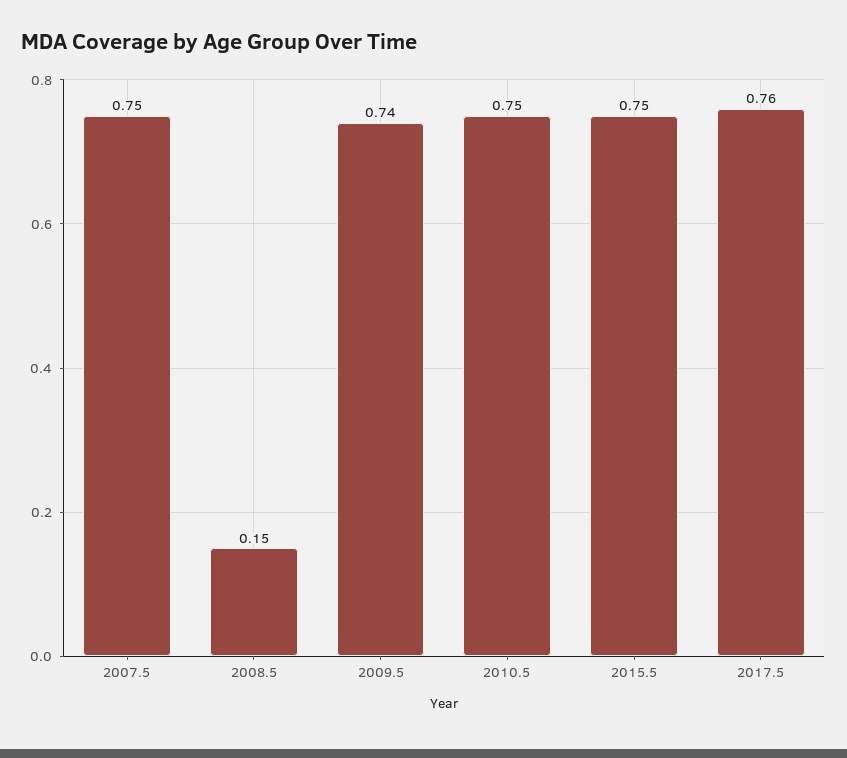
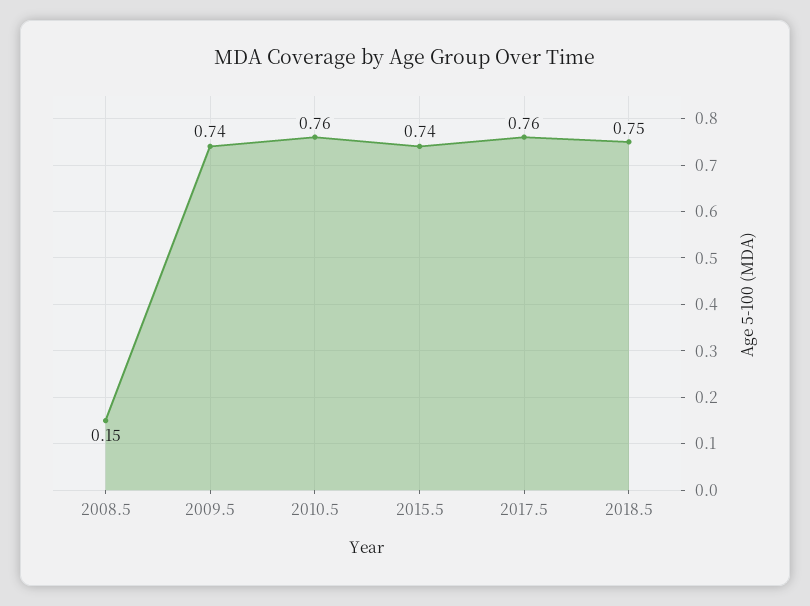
2007.5: 0.75 -> none
2010.5: 0.75 -> 0.76
2015.5: 0.75 -> 0.74
2018.5: none -> 0.75

